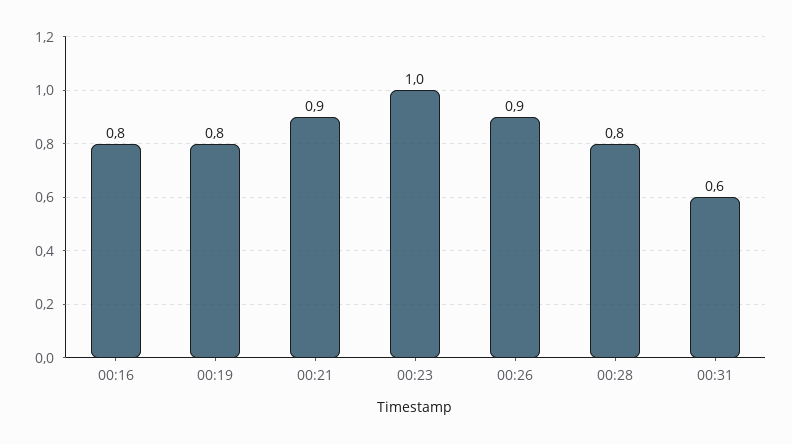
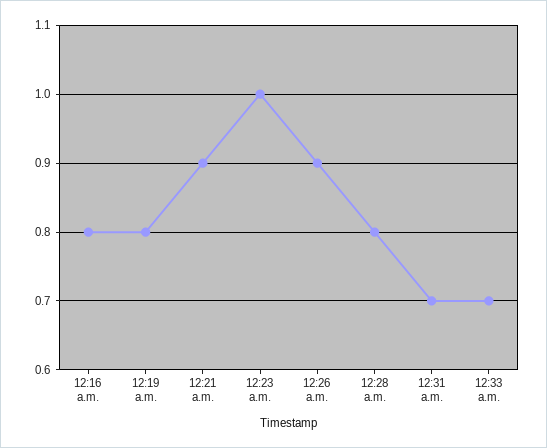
00:31: 0.6 -> 0.7
12:33 a.m.: none -> 0.7

